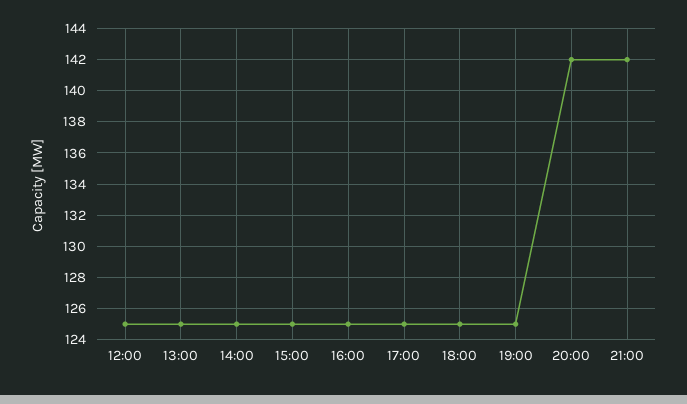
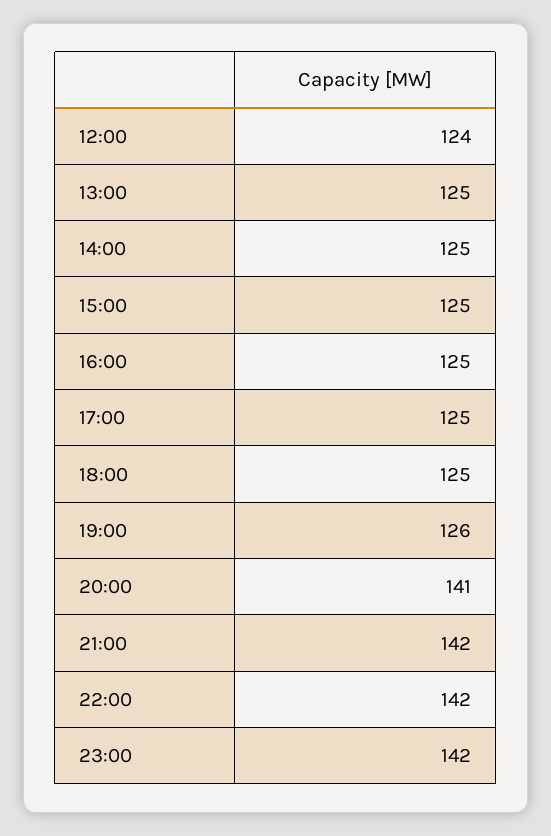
12:00: 125 -> 124
19:00: 125 -> 126
20:00: 142 -> 141
22:00: none -> 142
23:00: none -> 142

